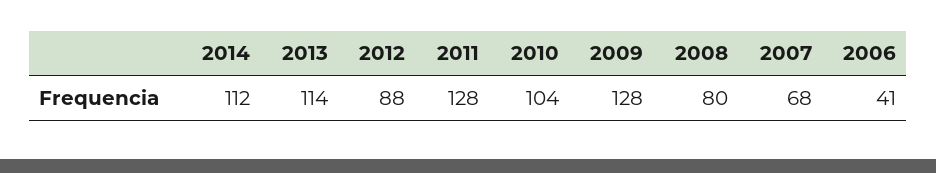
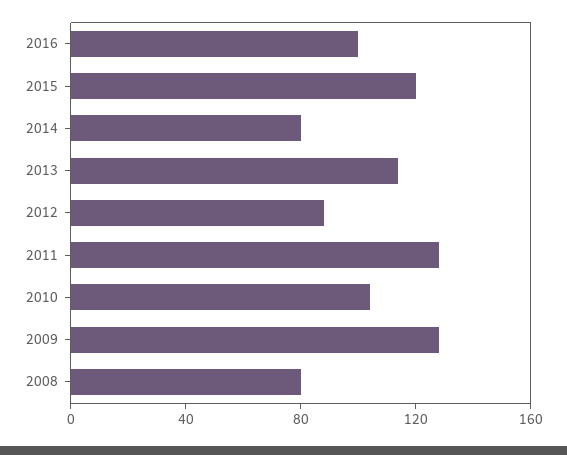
2014: 112 -> 80
2007: 68 -> none
2006: 41 -> none
2016: none -> 100
2015: none -> 120

